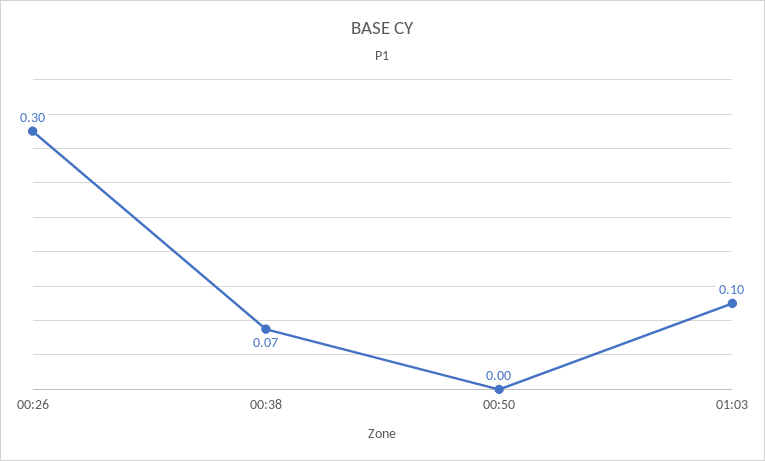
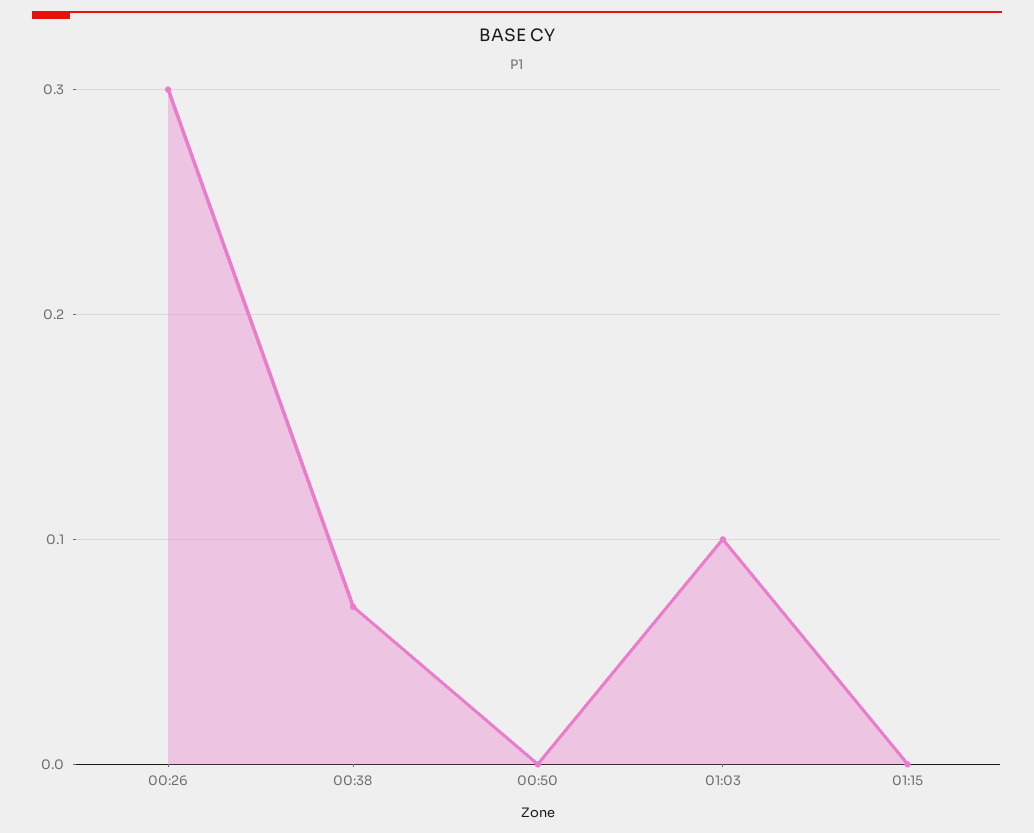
01:15: none -> 0

